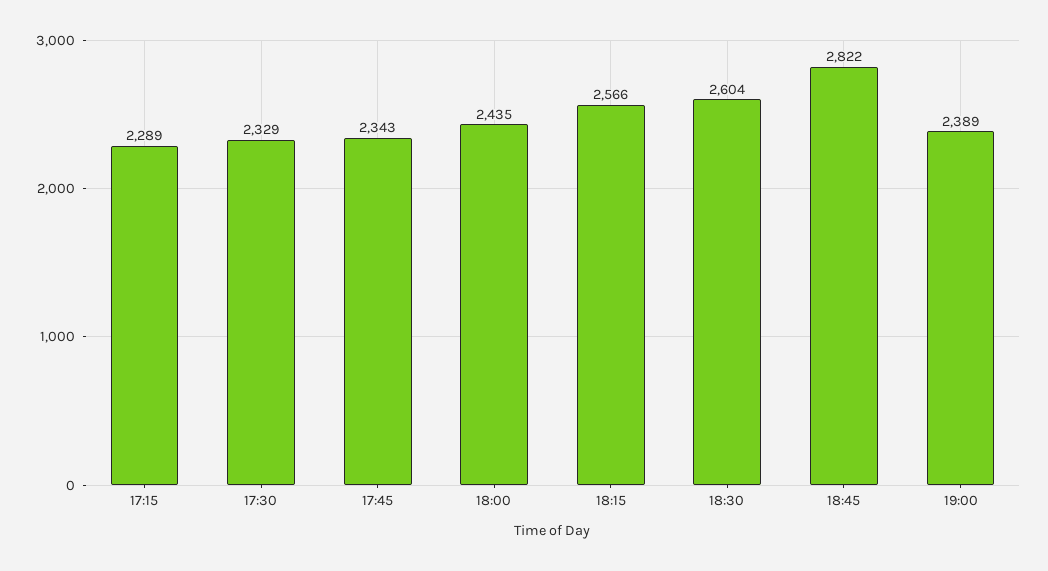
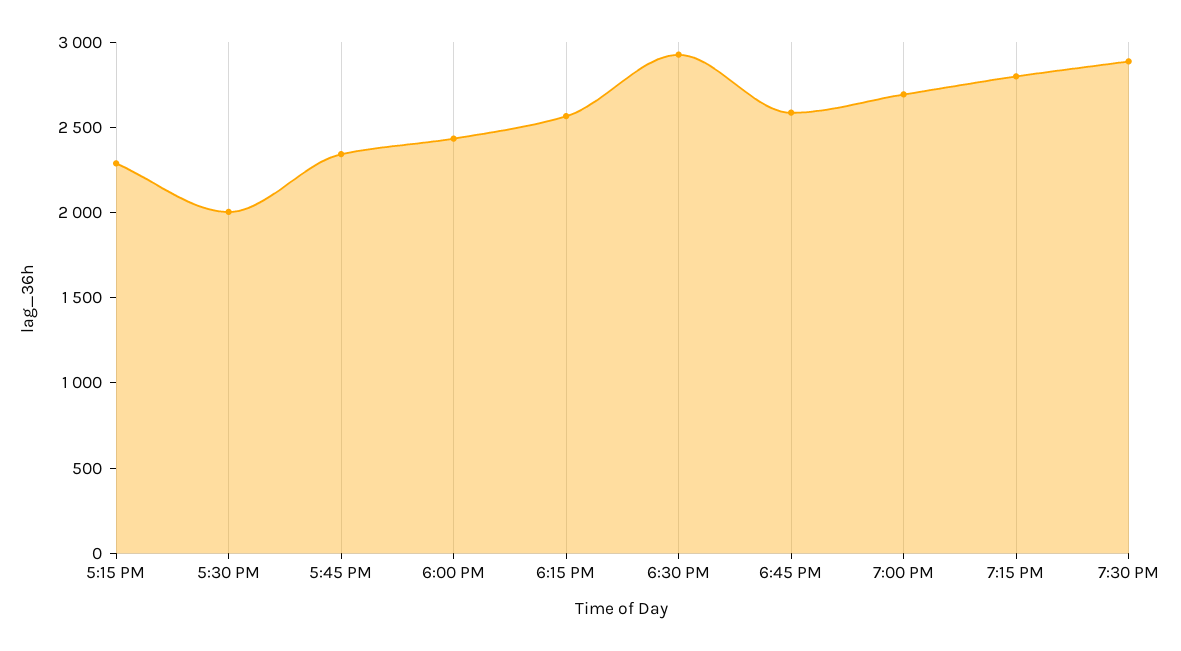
17:30: 2329 -> 2000
18:30: 2604 -> 2900
18:45: 2822 -> 2600
19:00: 2389 -> 2700
7:15 PM: none -> 2800
7:30 PM: none -> 2900

